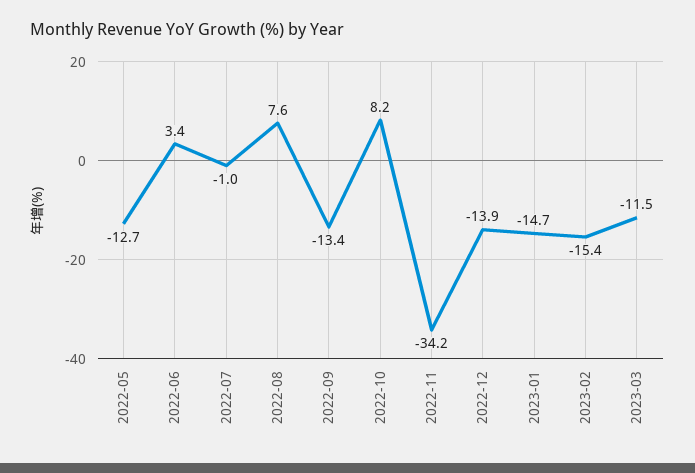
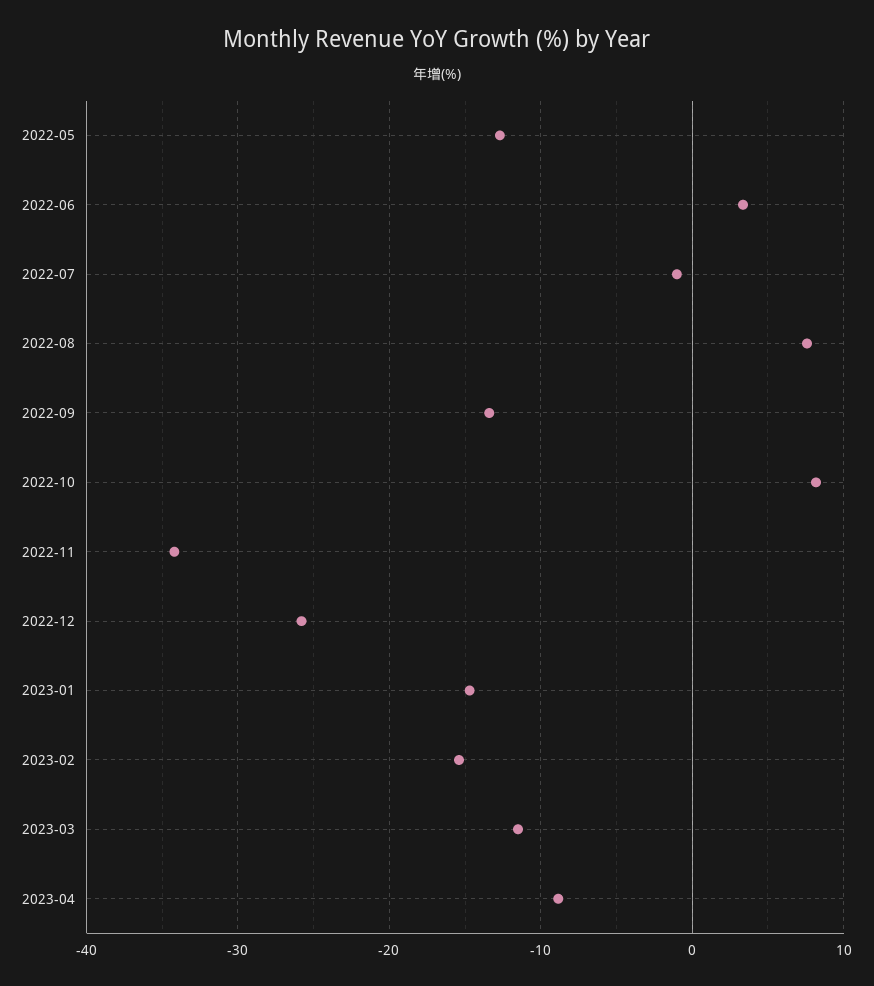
2022-12: -13.9 -> -26
2023-04: none -> -9

